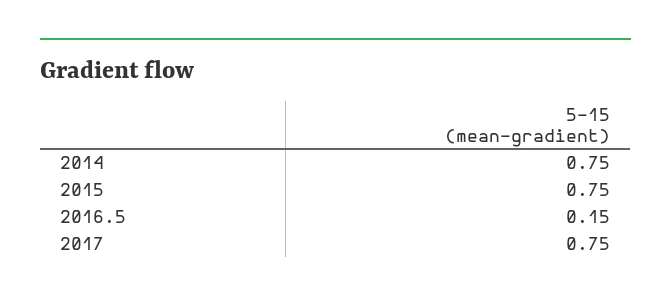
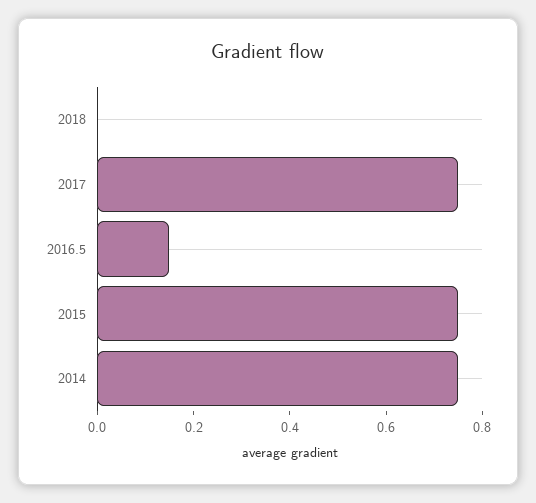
2018: none -> 0

